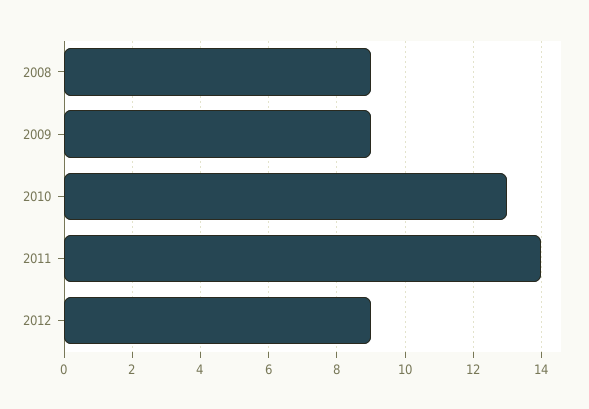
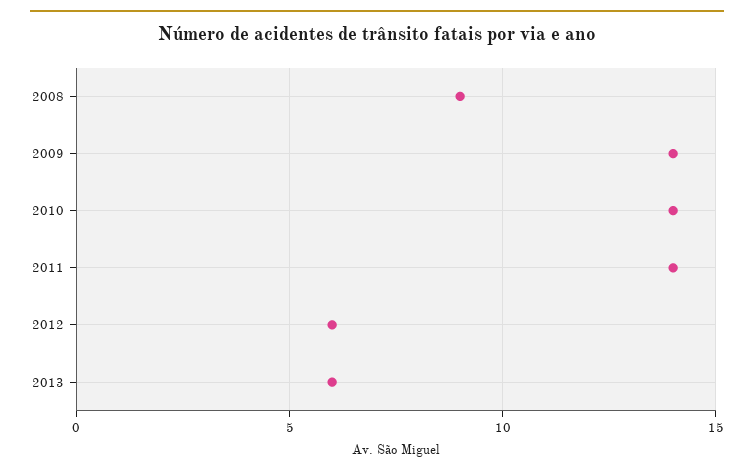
2009: 9 -> 14
2010: 13 -> 14
2012: 9 -> 6
2013: none -> 6

